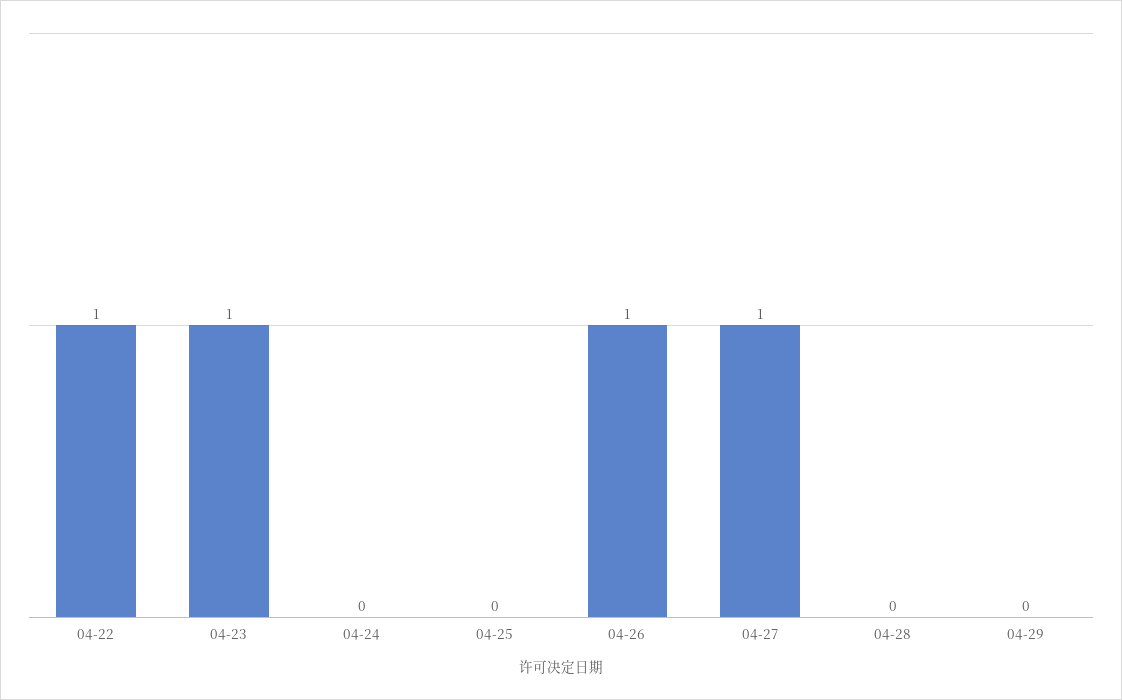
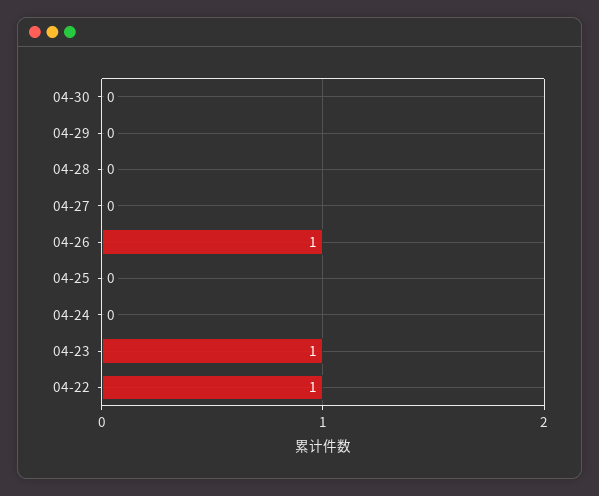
04-27: 1 -> 0
04-30: none -> 0

